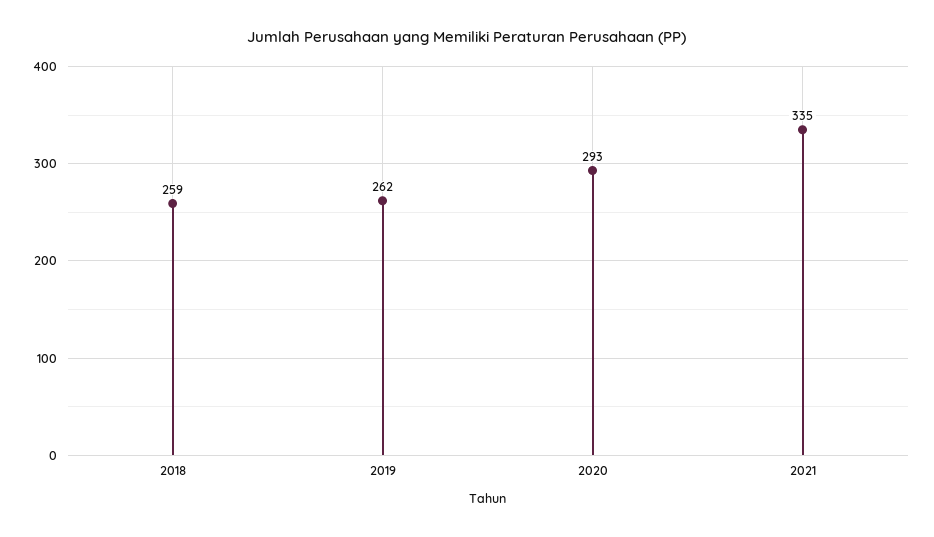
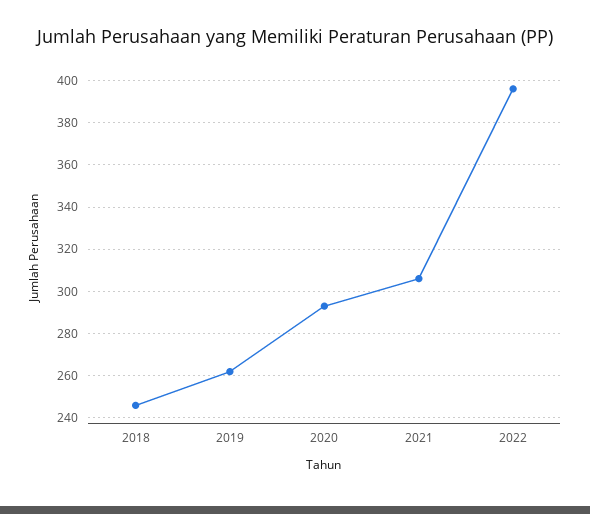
2018: 259 -> 245
2021: 335 -> 305
2022: none -> 395

